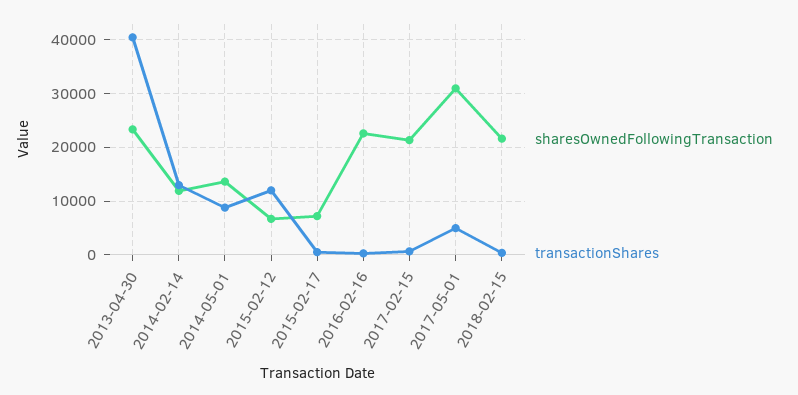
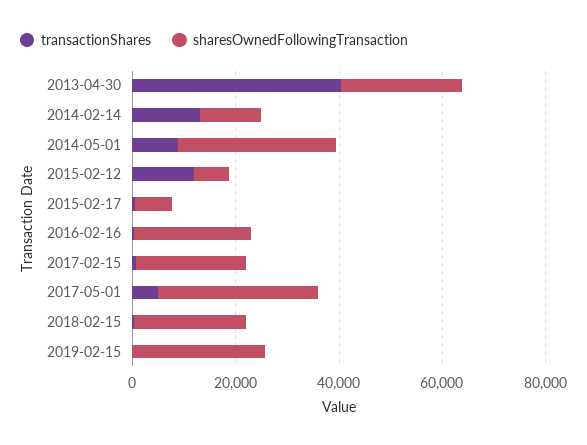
sharesOwnedFollowingTransaction, 2014-05-01: 14000 -> 30000
transactionShares, 2019-02-15: none -> 0
sharesOwnedFollowingTransaction, 2019-02-15: none -> 25000

